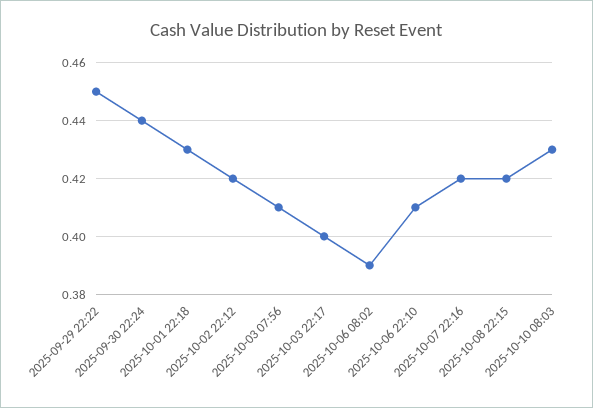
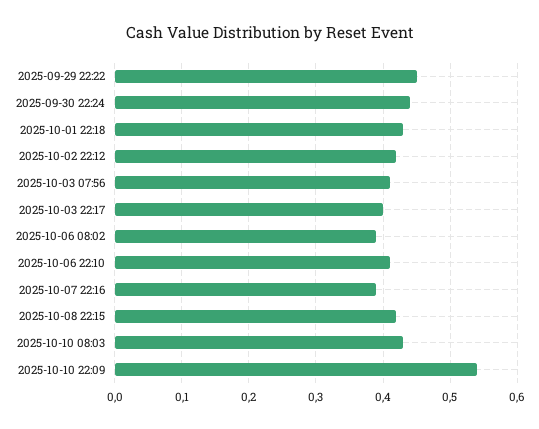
2025-10-07 22:16: 0.42 -> 0.39
2025-10-10 22:09: none -> 0.54

